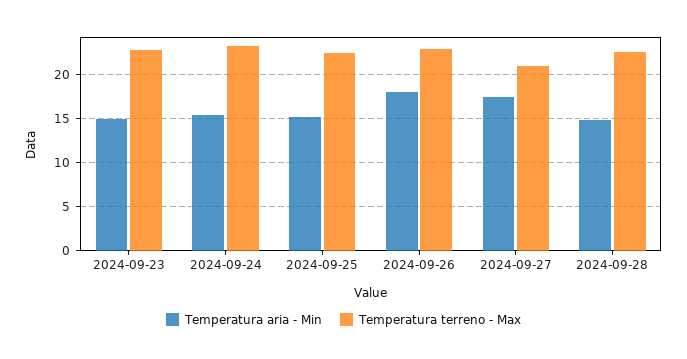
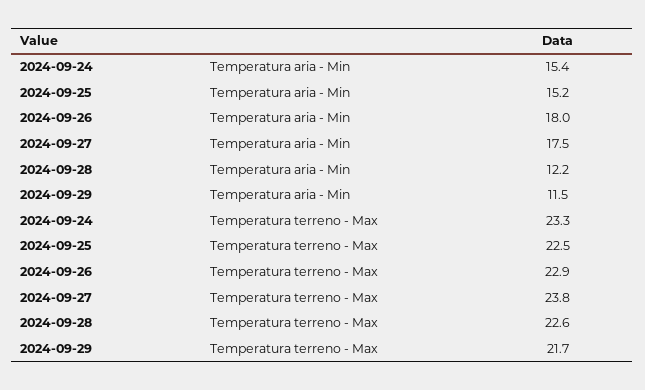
Temperatura aria - Min, 2024-09-23: 15 -> none
Temperatura terreno - Max, 2024-09-23: 23 -> none
Temperatura terreno - Max, 2024-09-27: 21 -> 23.8
Temperatura aria - Min, 2024-09-28: 15 -> 12.2
Temperatura aria - Min, 2024-09-29: none -> 11.5
Temperatura terreno - Max, 2024-09-29: none -> 21.7

